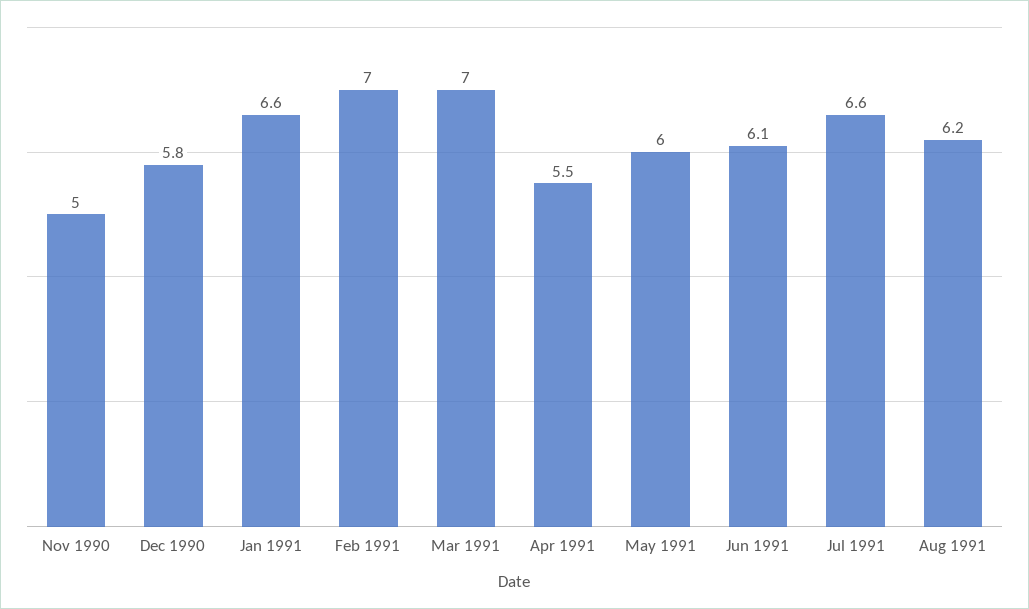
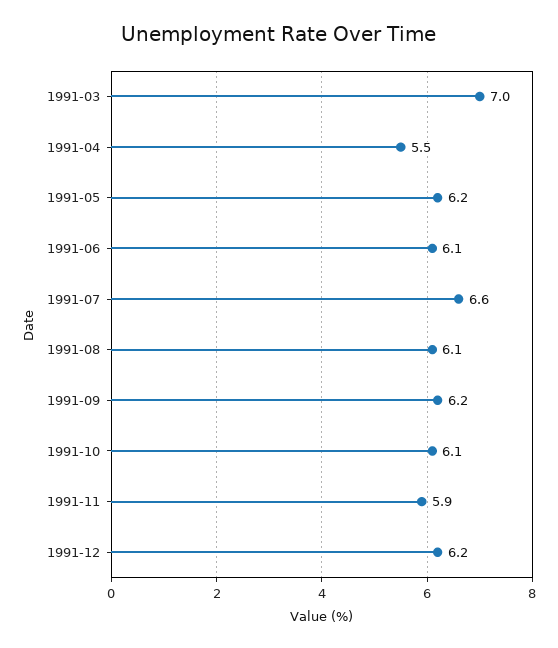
Nov 1990: 5 -> none
Dec 1990: 5.8 -> none
Jan 1991: 6.6 -> none
Feb 1991: 7 -> none
May 1991: 6 -> 6.2
Aug 1991: 6.2 -> 6.1
1991-09: none -> 6.2
1991-10: none -> 6.1
1991-11: none -> 5.9
1991-12: none -> 6.2

